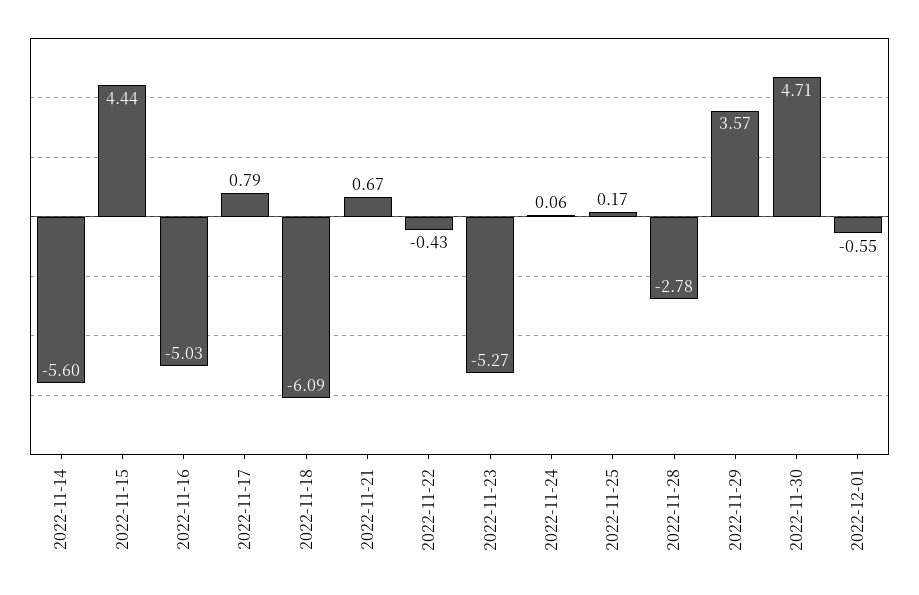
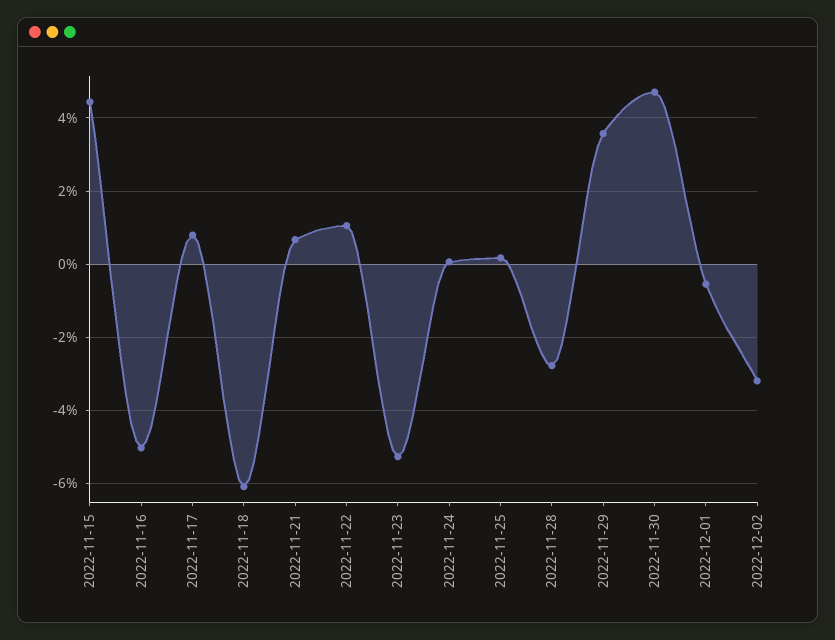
2022-11-14: -5.6 -> none
2022-11-22: -0.43 -> 1
2022-12-02: none -> -3.2

